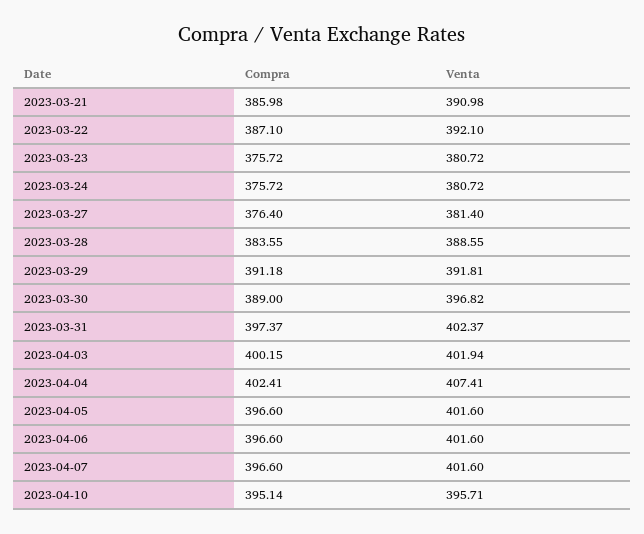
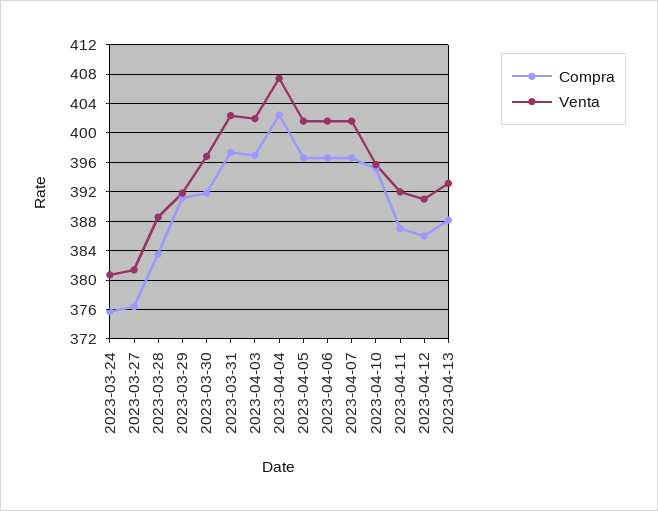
Compra, 2023-03-21: 385.98 -> none
Venta, 2023-03-21: 390.98 -> none
Compra, 2023-03-22: 387.1 -> none
Venta, 2023-03-22: 392.1 -> none
Compra, 2023-03-23: 375.72 -> none
Venta, 2023-03-23: 380.72 -> none
Compra, 2023-03-30: 389 -> 392
Compra, 2023-04-03: 400.15 -> 397
Compra, 2023-04-11: none -> 387
Venta, 2023-04-11: none -> 392
Compra, 2023-04-12: none -> 386
Venta, 2023-04-12: none -> 391
Compra, 2023-04-13: none -> 388
Venta, 2023-04-13: none -> 393

